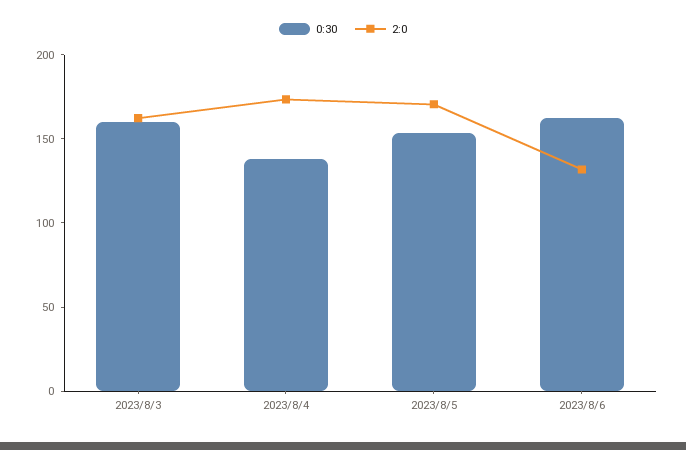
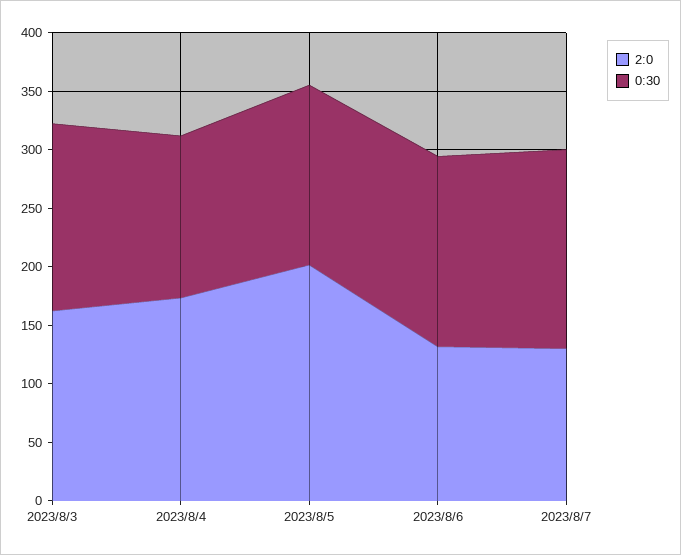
2:0, 2023/8/5: 170 -> 200
2:0, 2023/8/7: none -> 130
0:30, 2023/8/7: none -> 170

